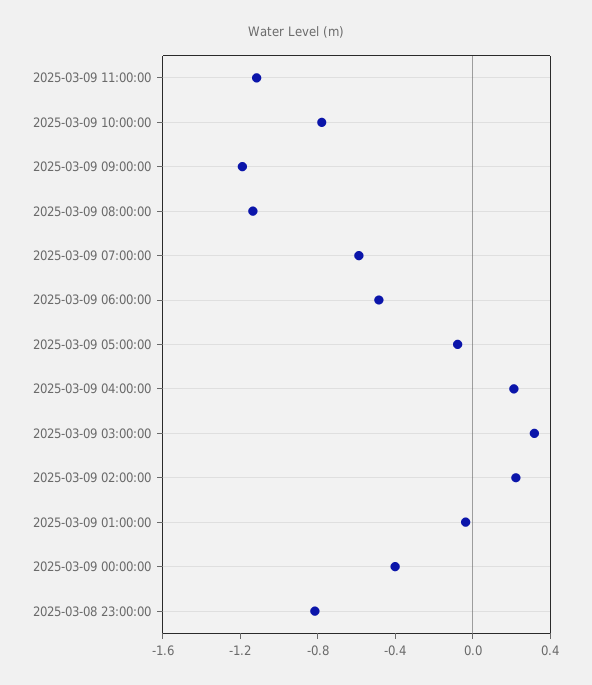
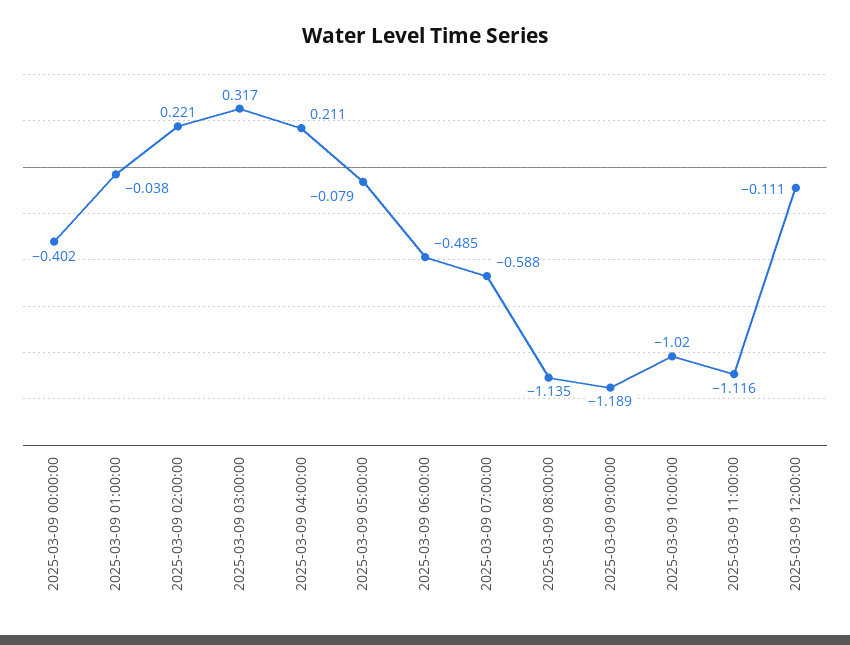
2025-03-09 10:00:00: -0.8 -> -1.02
2025-03-08 23:00:00: -0.8 -> none
2025-03-09 12:00:00: none -> -0.111

